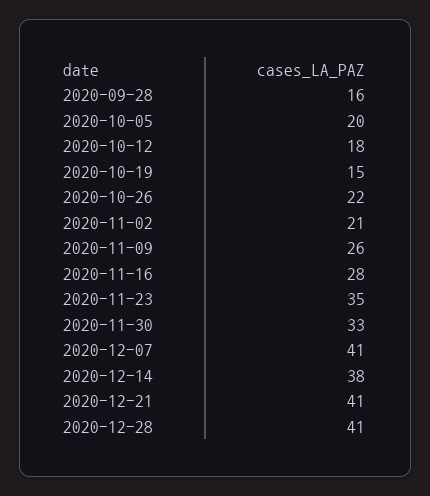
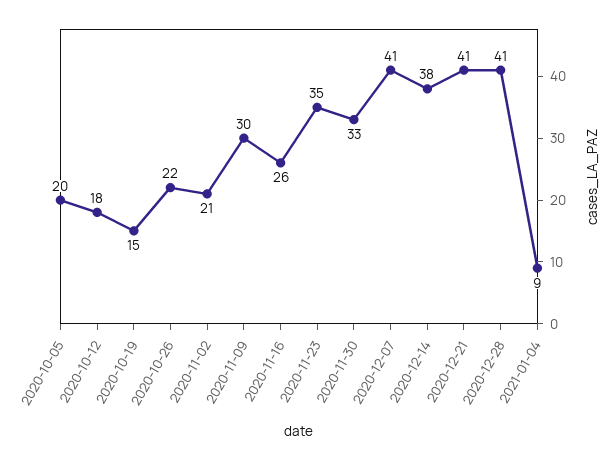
2020-09-28: 16 -> none
2020-11-09: 26 -> 30
2020-11-16: 28 -> 26
2021-01-04: none -> 9

